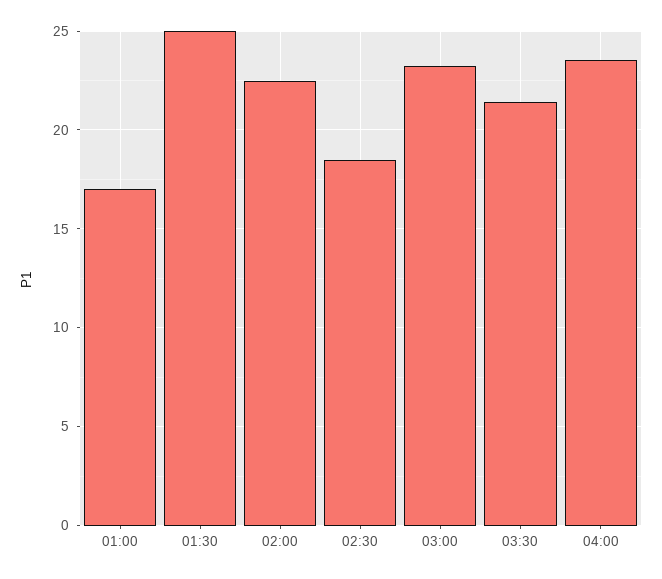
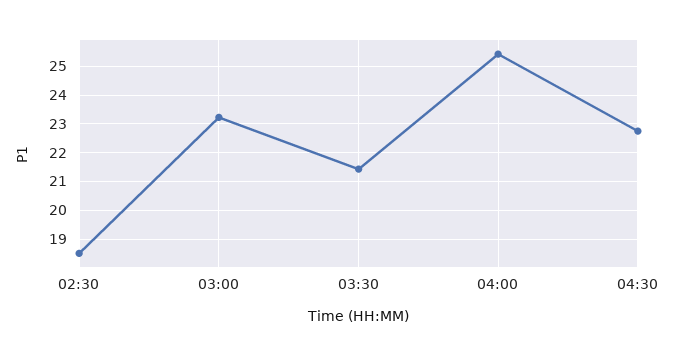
01:00: 17 -> none
01:30: 25 -> none
02:00: 22.5 -> none
04:00: 23.5 -> 25.5
04:30: none -> 22.75

